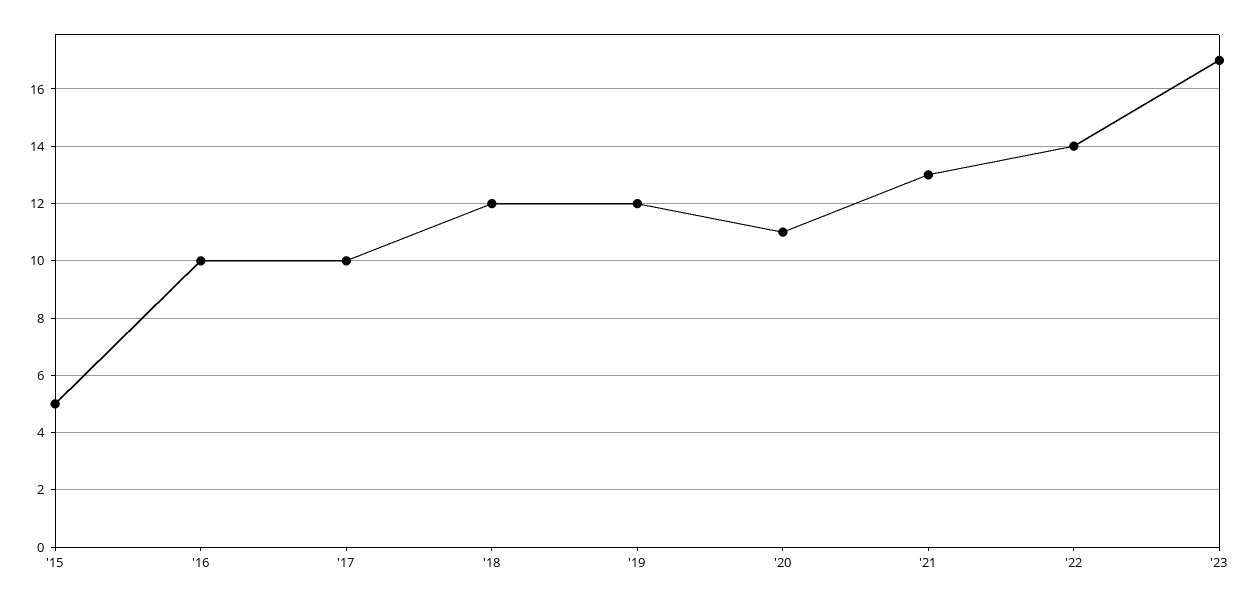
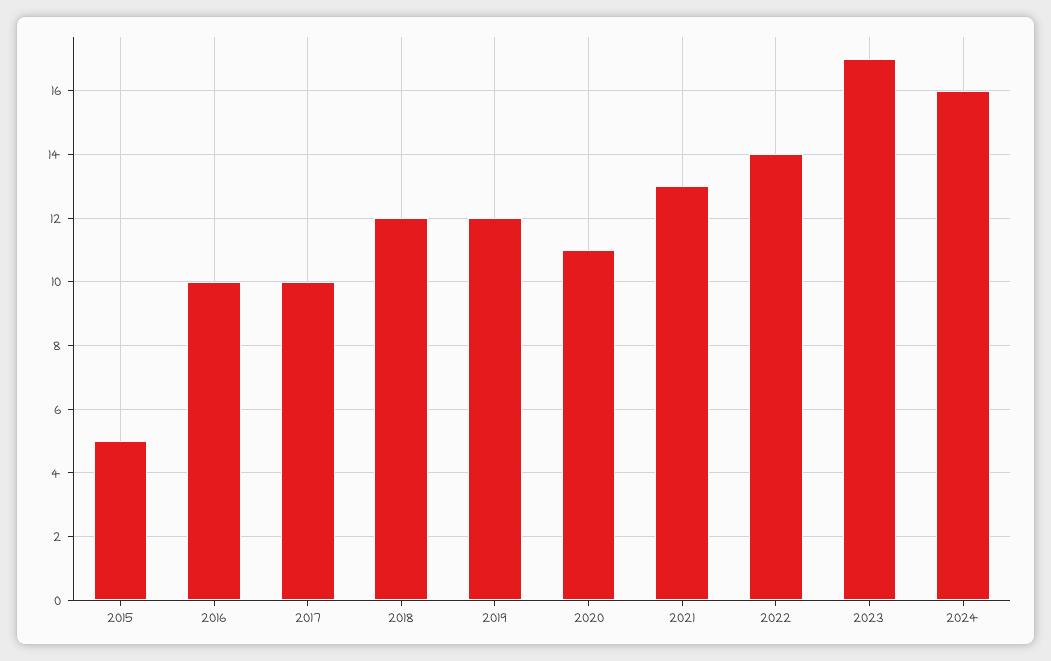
2024: none -> 16

